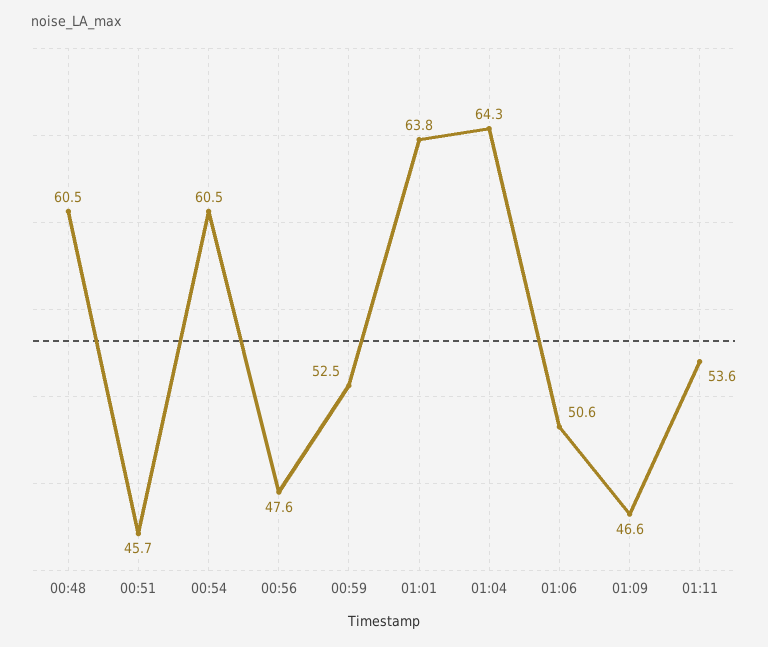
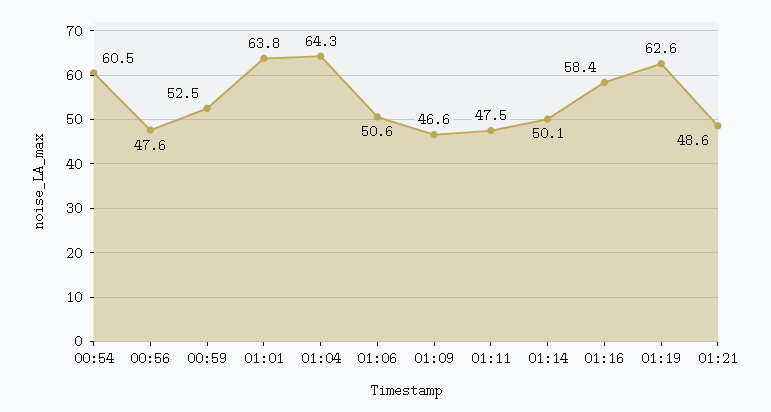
00:48: 60.5 -> none
00:51: 45.7 -> none
01:11: 53.6 -> 47.5
01:14: none -> 50.1
01:16: none -> 58.4
01:19: none -> 62.6
01:21: none -> 48.6

